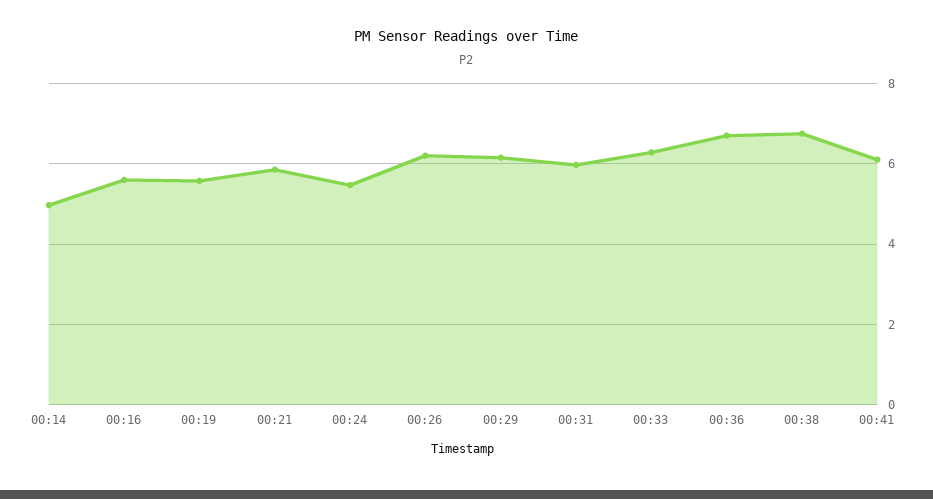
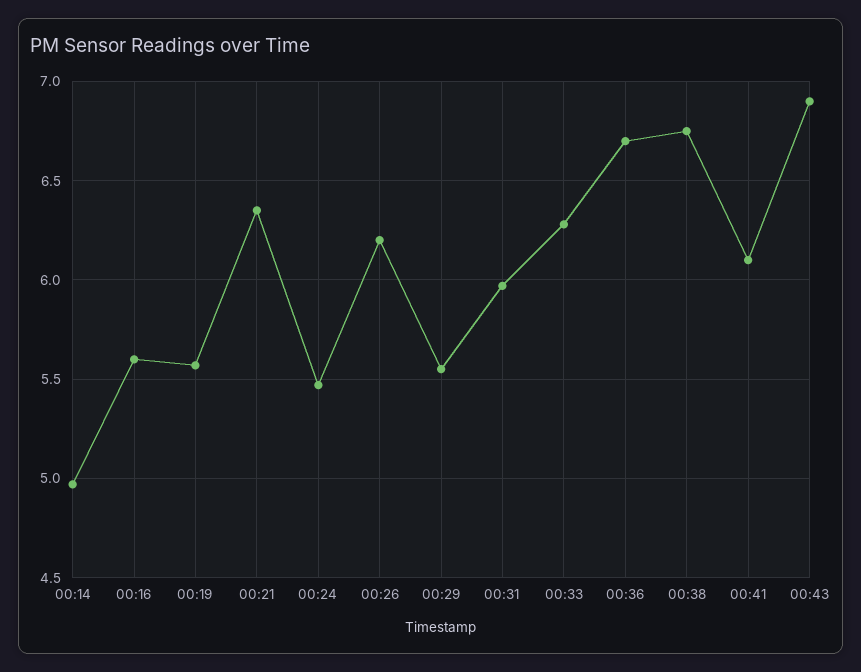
00:21: 5.8 -> 6.35
00:29: 6.2 -> 5.55
00:43: none -> 6.9

